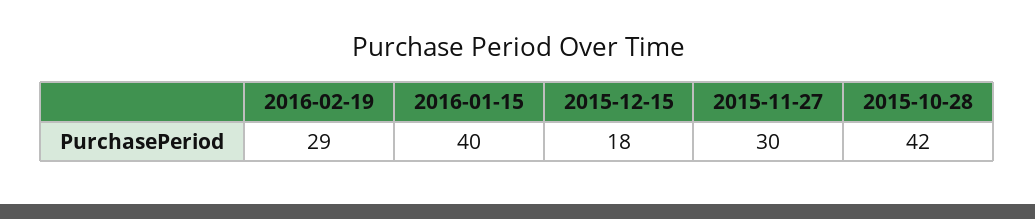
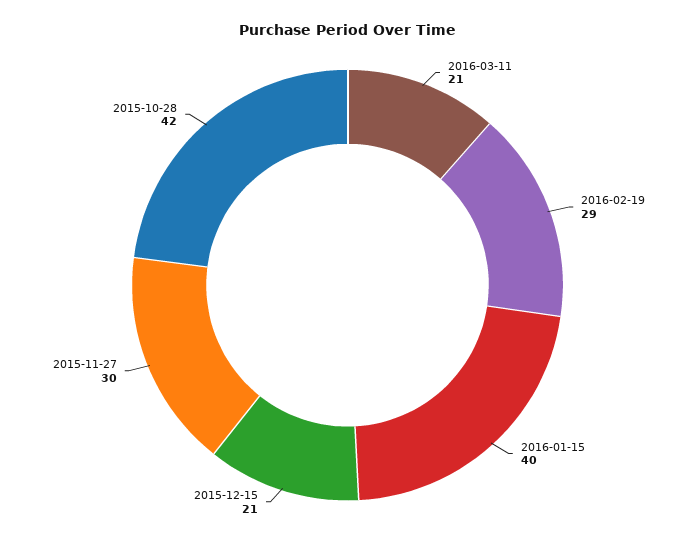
2015-12-15: 18 -> 21
2016-03-11: none -> 21

